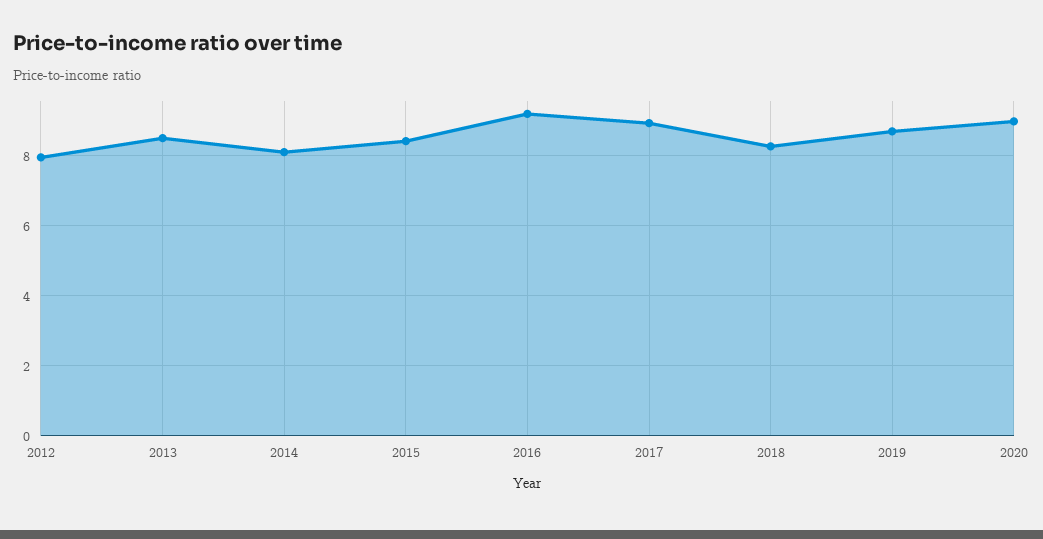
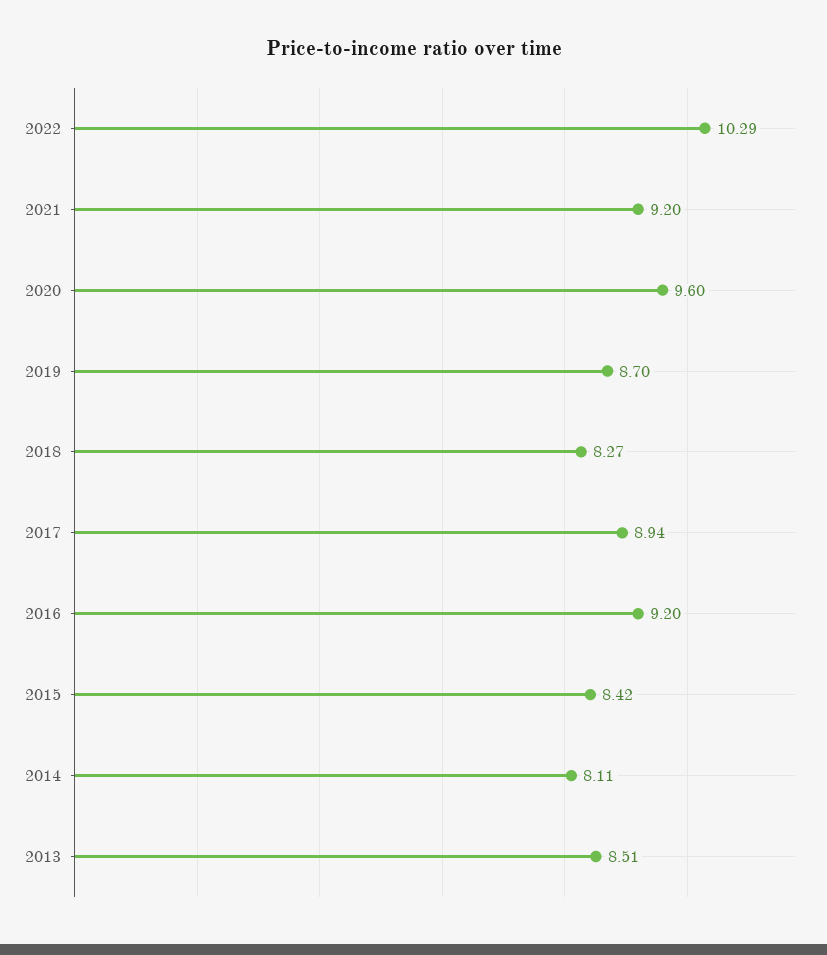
2012: 8 -> none
2020: 9 -> 9.6
2022: none -> 10.29
2021: none -> 9.2

